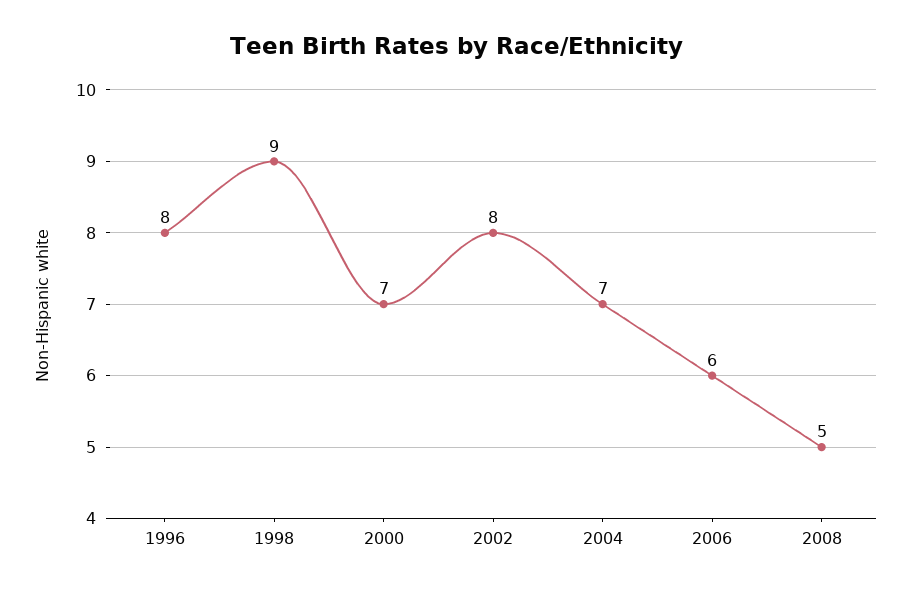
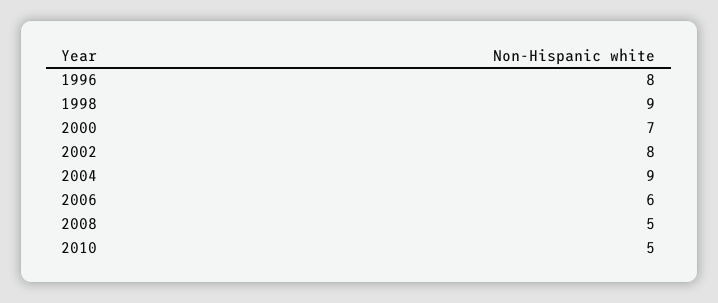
2004: 7 -> 9
2010: none -> 5

